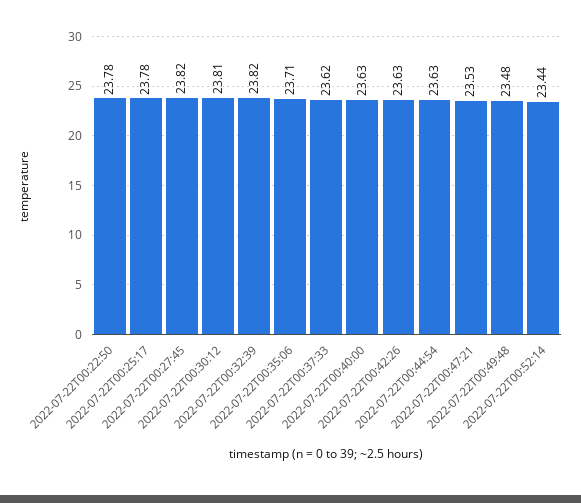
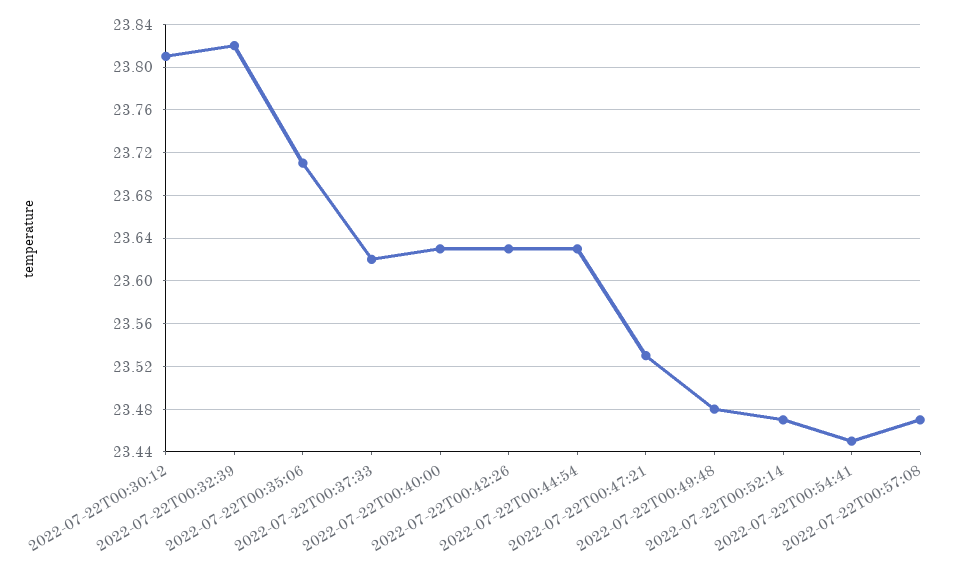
2022-07-22T00:22:50: 23.78 -> none
2022-07-22T00:25:17: 23.78 -> none
2022-07-22T00:27:45: 23.82 -> none
2022-07-22T00:52:14: 23.44 -> 23.47
2022-07-22T00:54:41: none -> 23.45
2022-07-22T00:57:08: none -> 23.47

